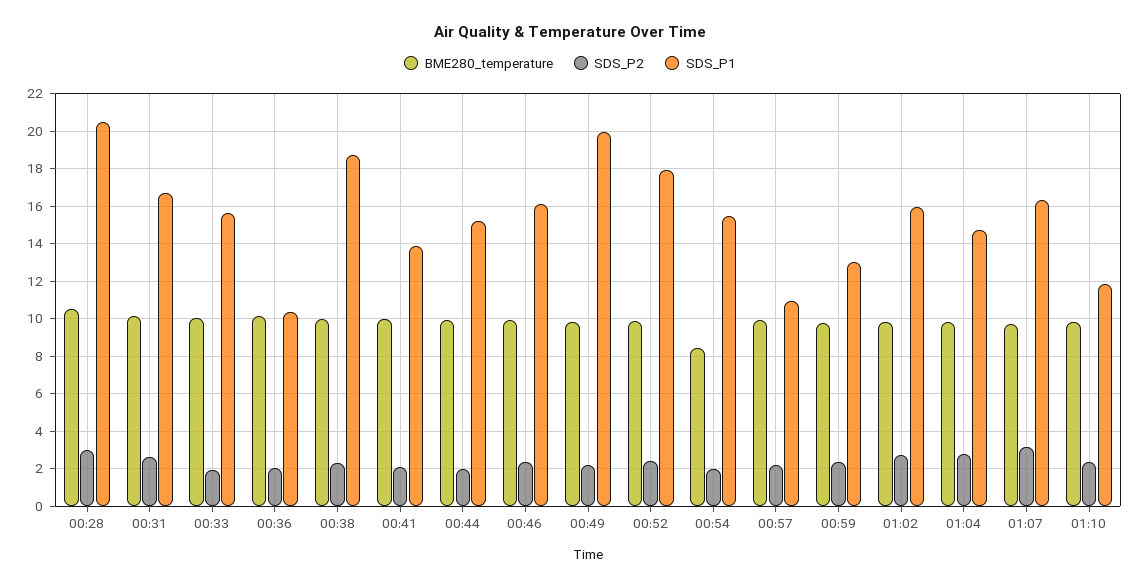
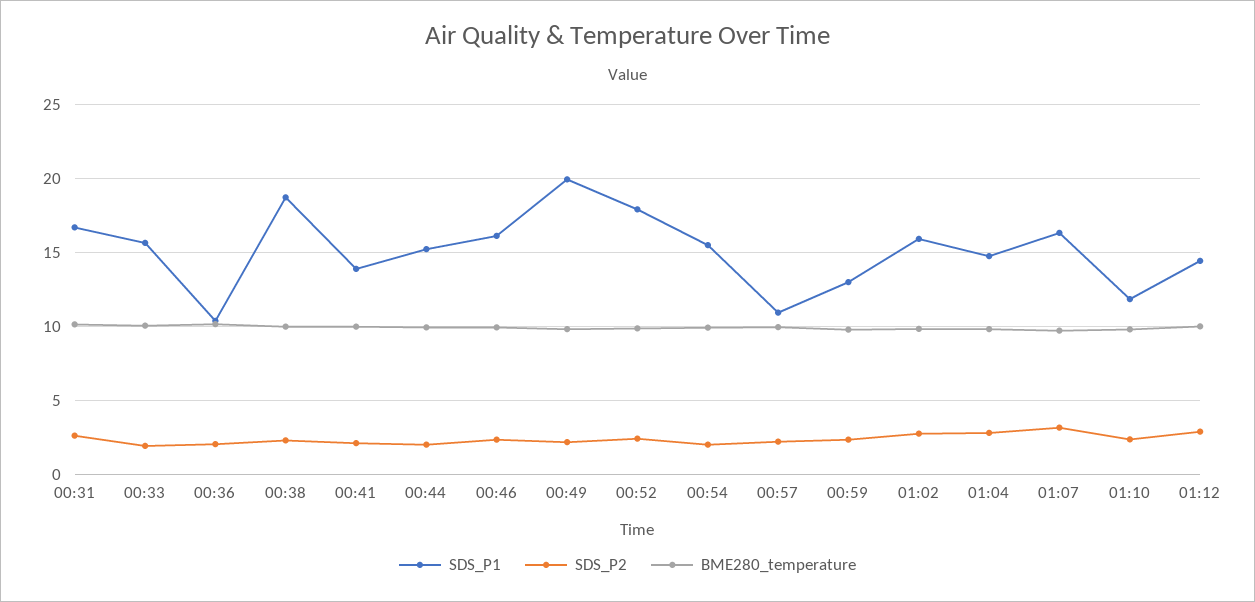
BME280_temperature, 00:28: 10.5 -> none
SDS_P2, 00:28: 3 -> none
SDS_P1, 00:28: 20.5 -> none
BME280_temperature, 00:54: 8.5 -> 10
SDS_P1, 01:12: none -> 14.5
SDS_P2, 01:12: none -> 3
BME280_temperature, 01:12: none -> 10

